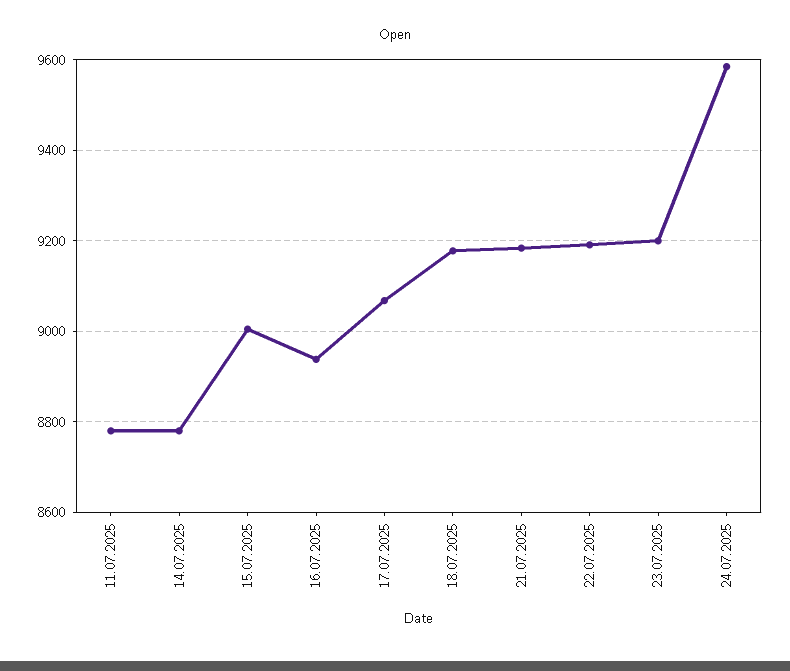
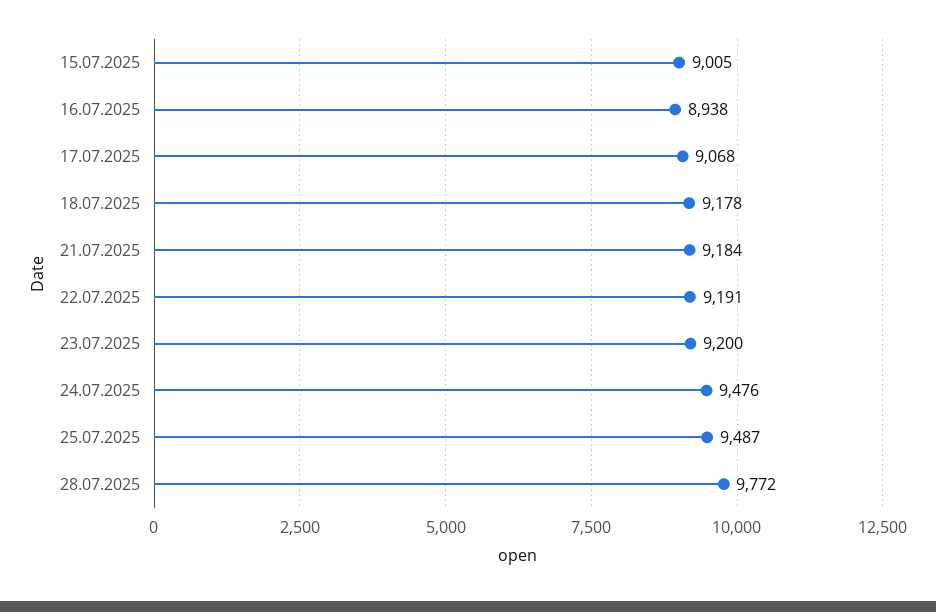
11.07.2025: 8780 -> none
14.07.2025: 8780 -> none
24.07.2025: 9580 -> 9476
25.07.2025: none -> 9487
28.07.2025: none -> 9772

